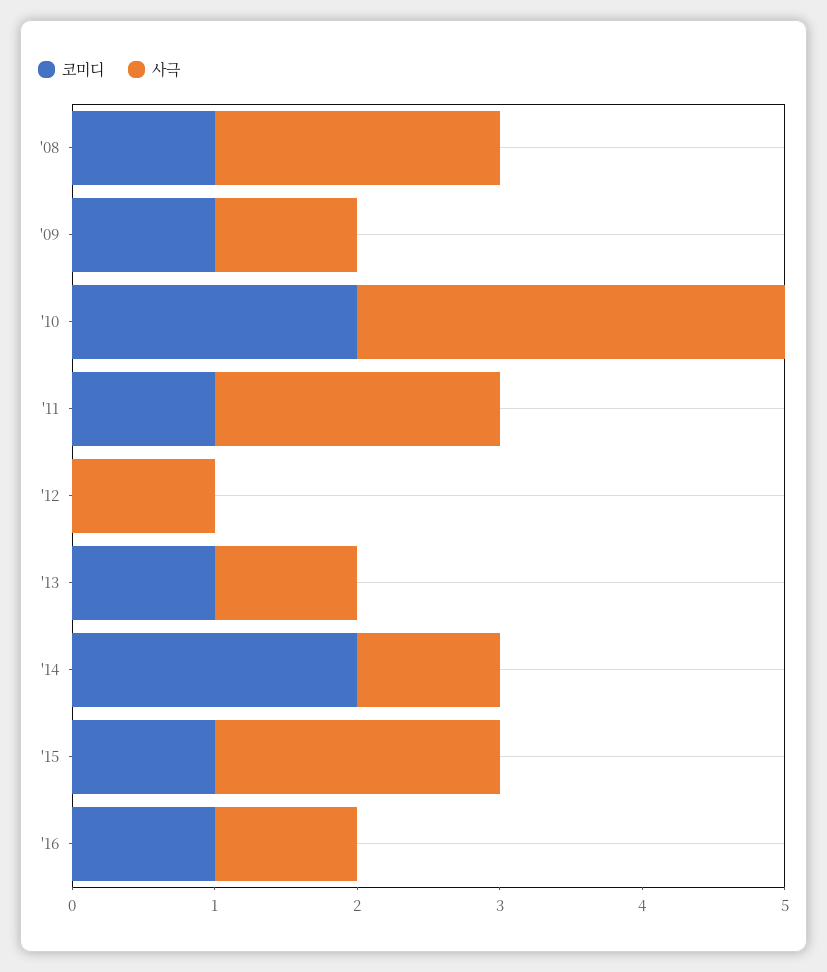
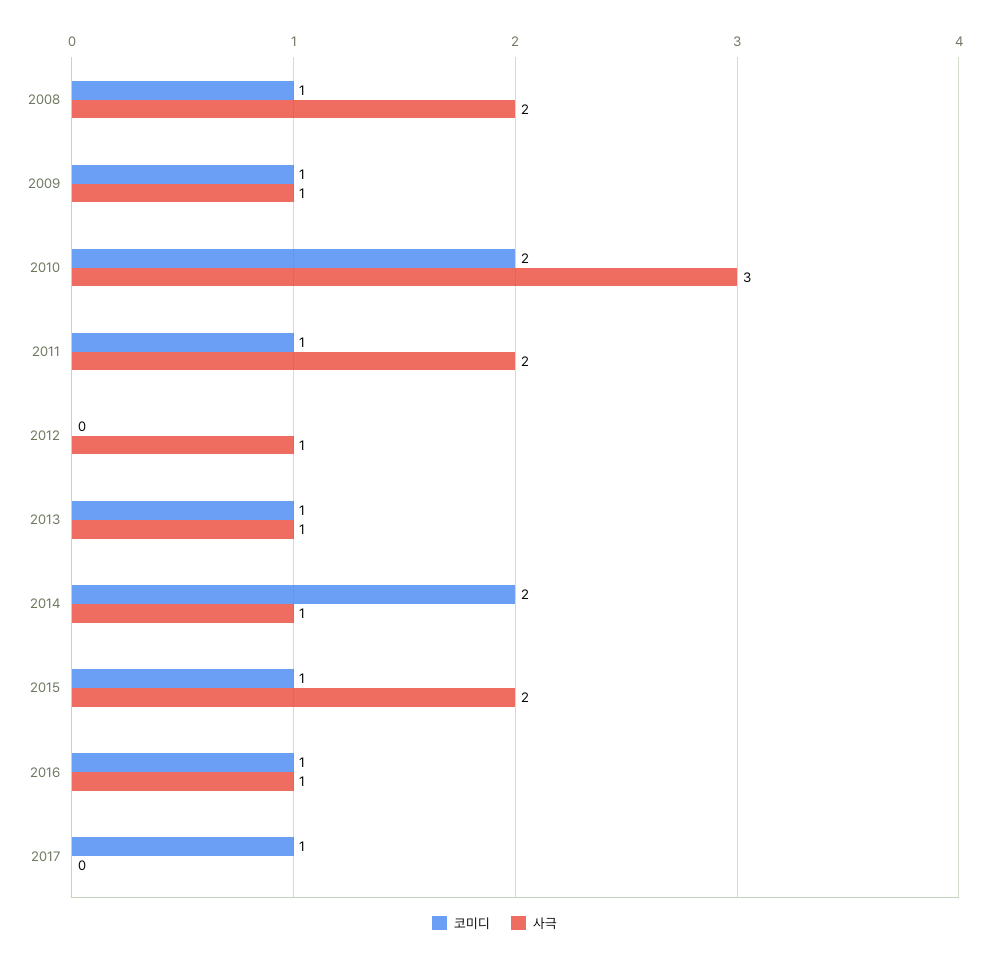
코미디, 2017: none -> 1
사극, 2017: none -> 0

